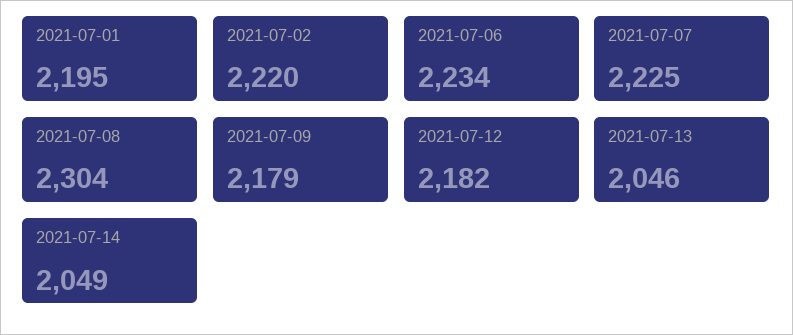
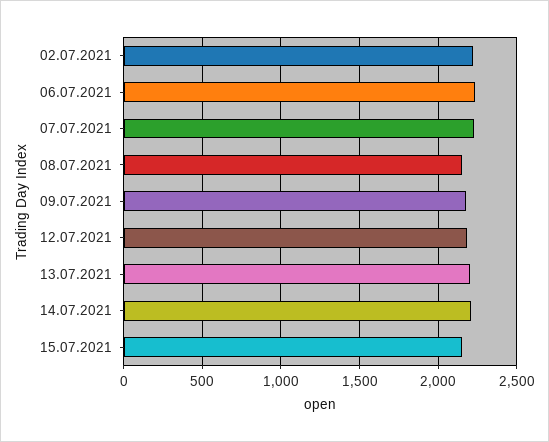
2021-07-01: 2195 -> none
2021-07-08: 2304 -> 2150
2021-07-13: 2046 -> 2200
2021-07-14: 2049 -> 2200
15.07.2021: none -> 2150

